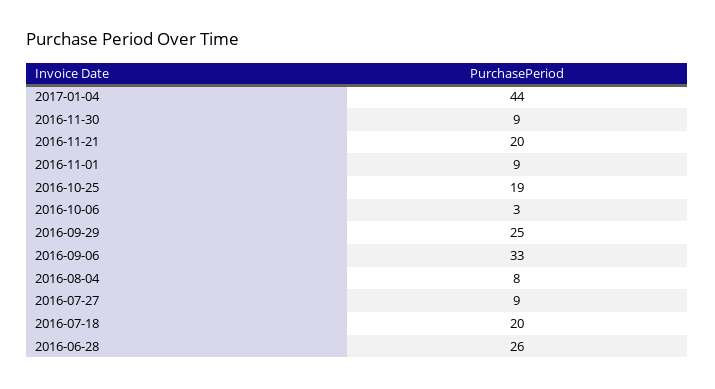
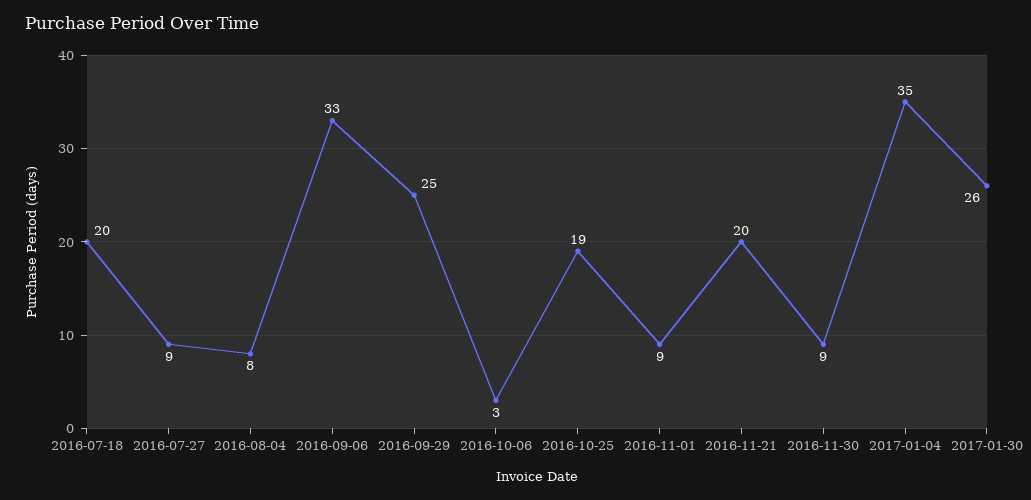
2017-01-04: 44 -> 35
2016-06-28: 26 -> none
2017-01-30: none -> 26

